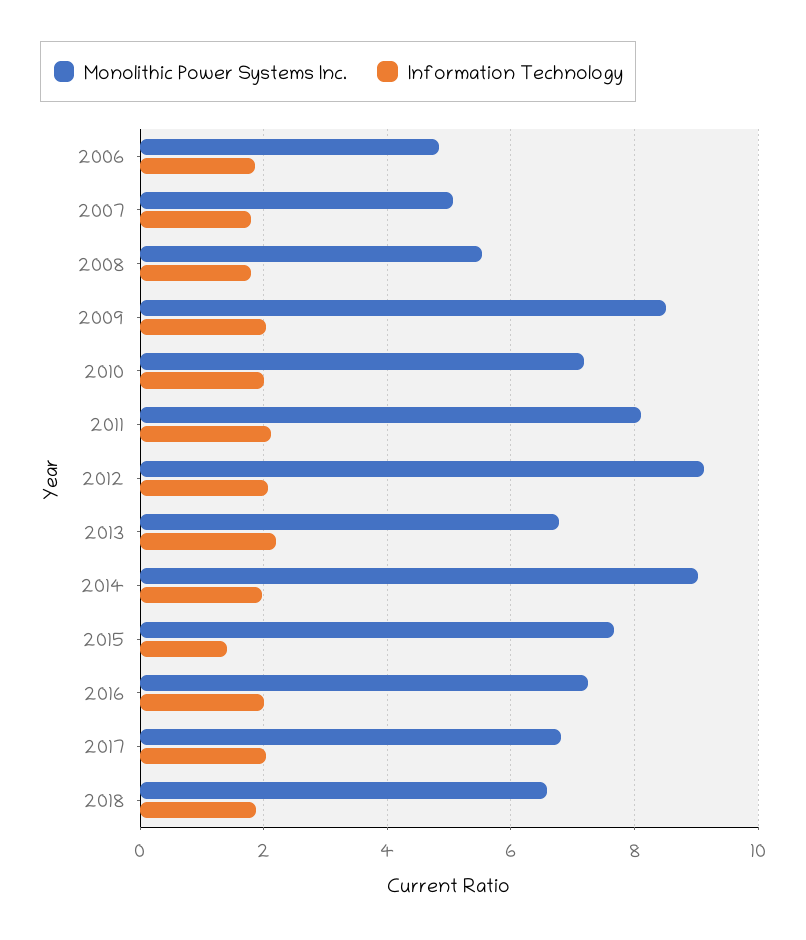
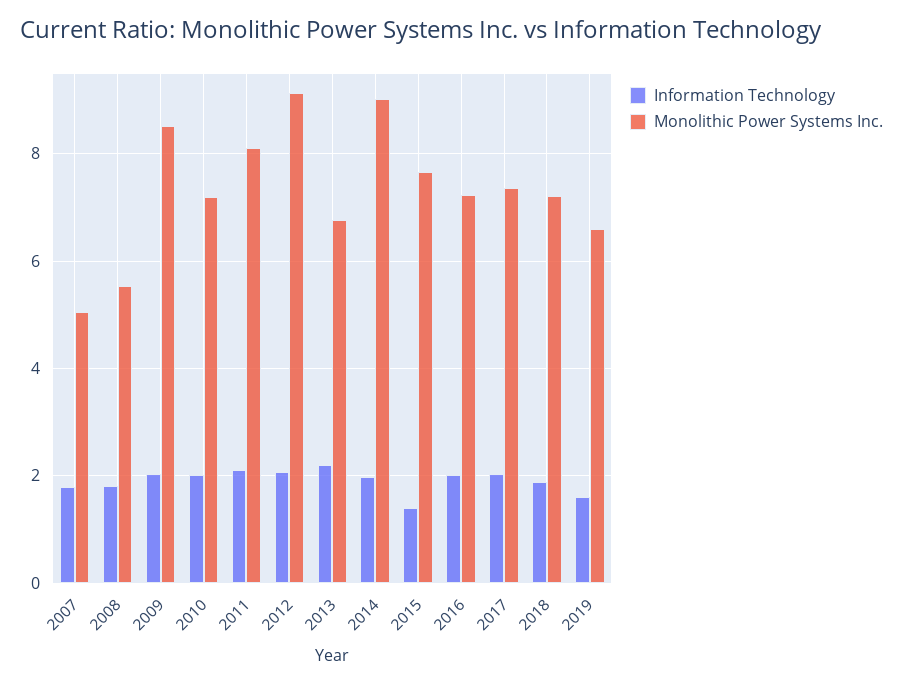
Monolithic Power Systems Inc., 2006: 4.8 -> none
Information Technology, 2006: 1.8 -> none
Monolithic Power Systems Inc., 2017: 6.8 -> 7.4
Monolithic Power Systems Inc., 2018: 6.6 -> 7.2
Information Technology, 2019: none -> 1.6
Monolithic Power Systems Inc., 2019: none -> 6.6

